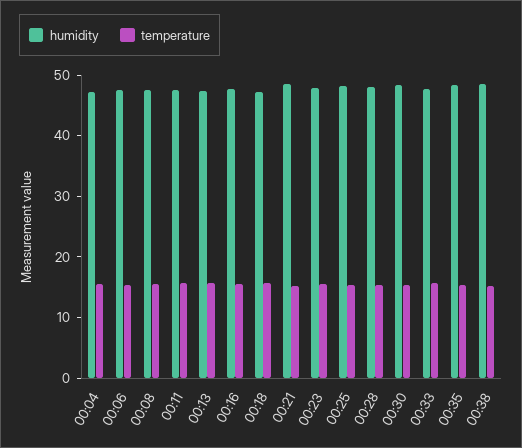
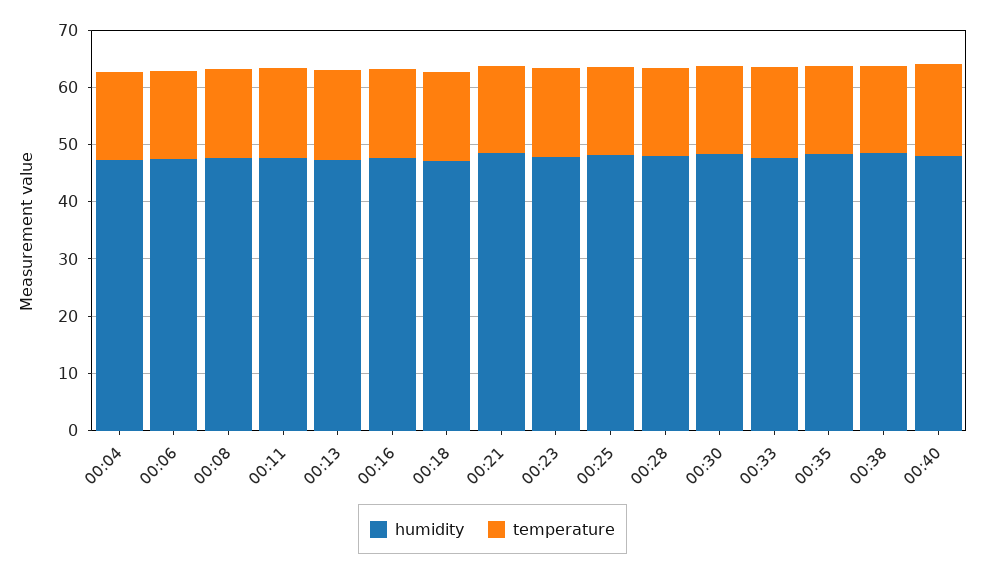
humidity, 00:40: none -> 48
temperature, 00:40: none -> 16

